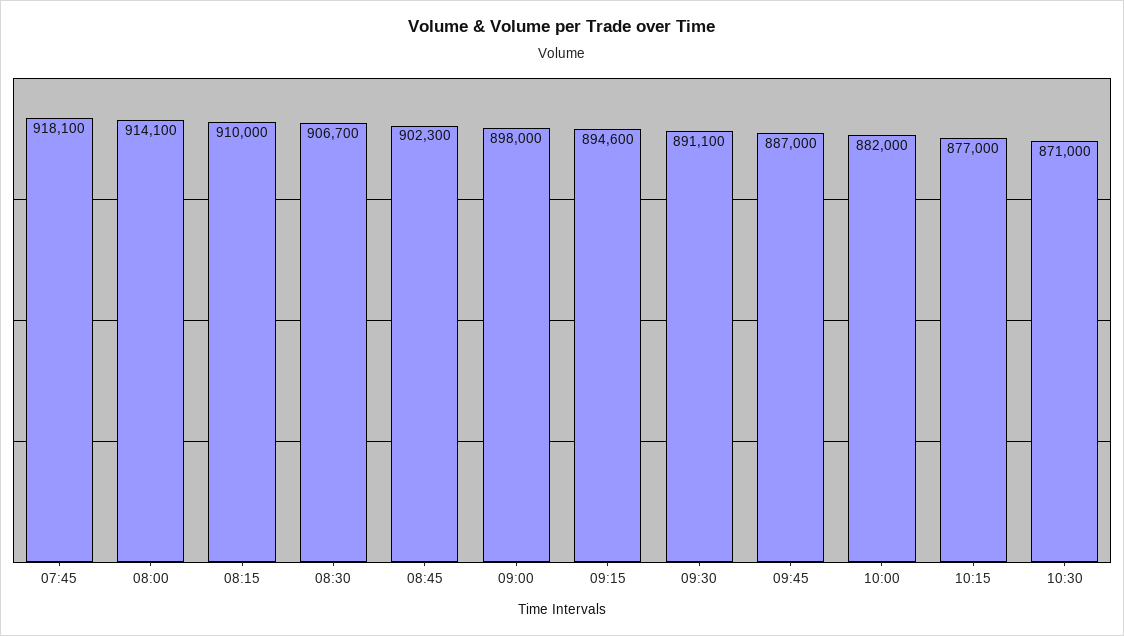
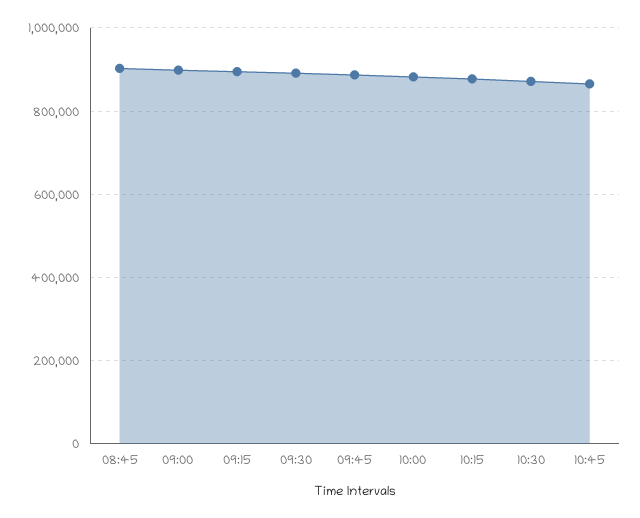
07:45: 918100 -> none
08:00: 914100 -> none
08:15: 910000 -> none
08:30: 906700 -> none
10:45: none -> 860000

